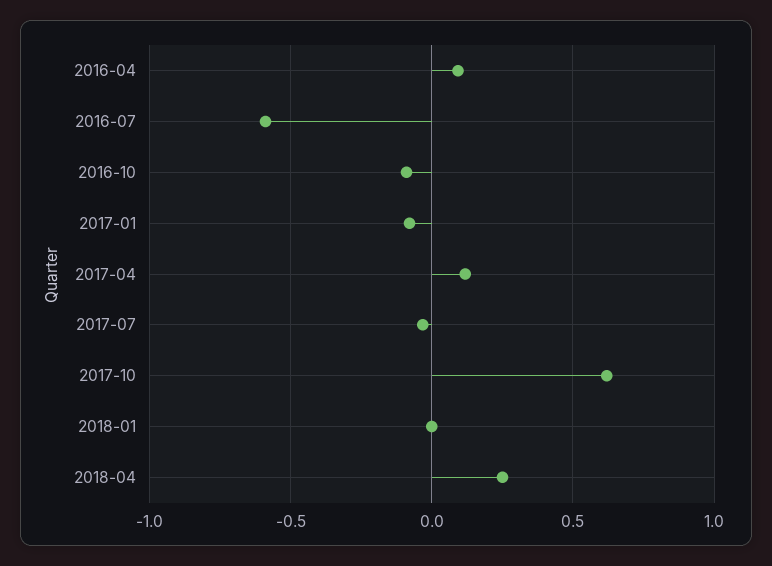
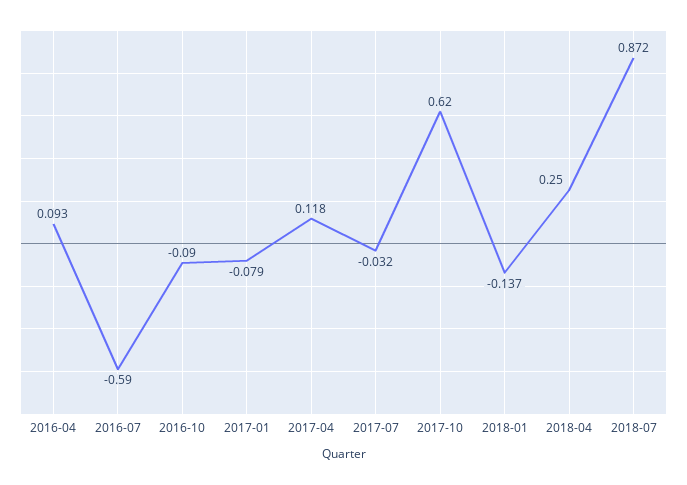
2018-01: 0 -> -0.137
2018-07: none -> 0.872

